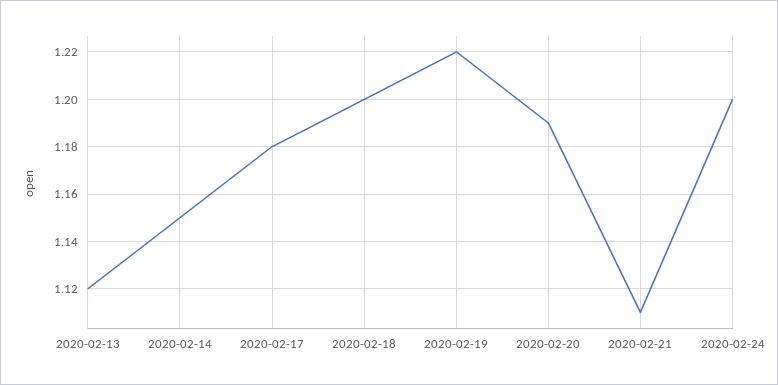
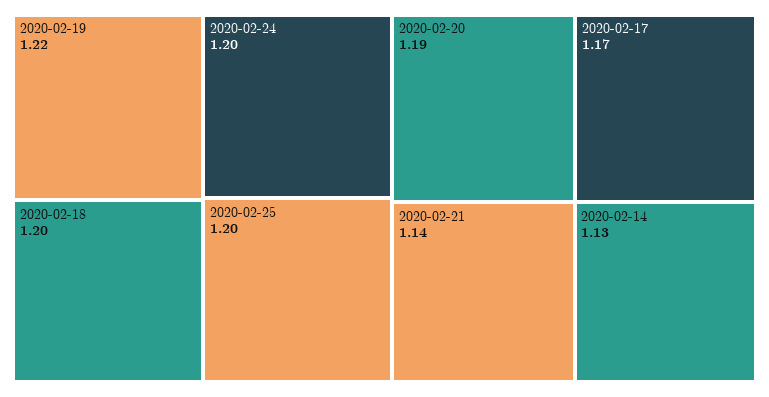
2020-02-13: 1.12 -> none
2020-02-14: 1.15 -> 1.13
2020-02-17: 1.18 -> 1.17
2020-02-21: 1.11 -> 1.14
2020-02-25: none -> 1.2

